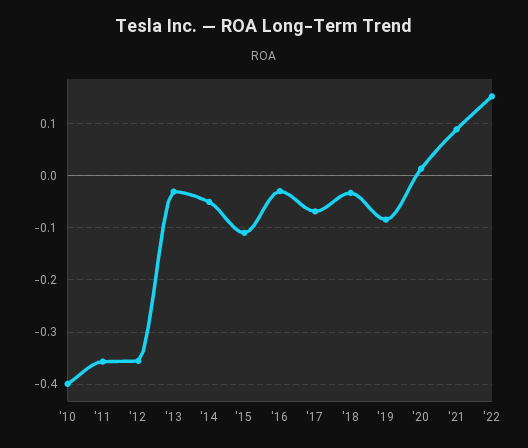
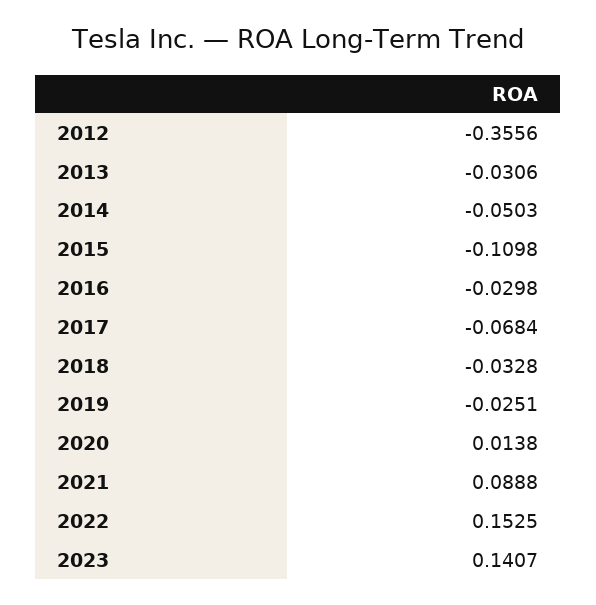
'10: -0.4 -> none
'11: -0.36 -> none
'19: -0.08 -> -0.0251
2023: none -> 0.1407

